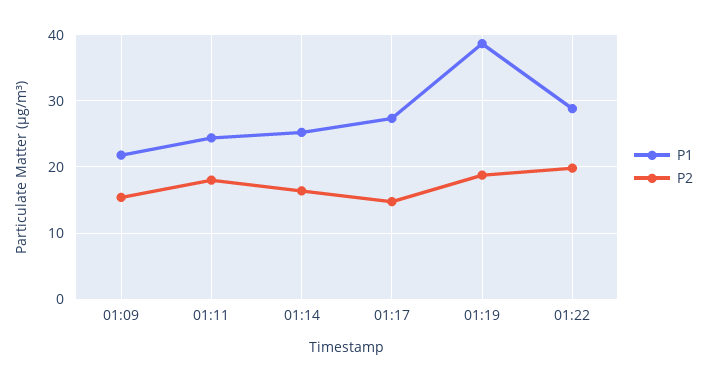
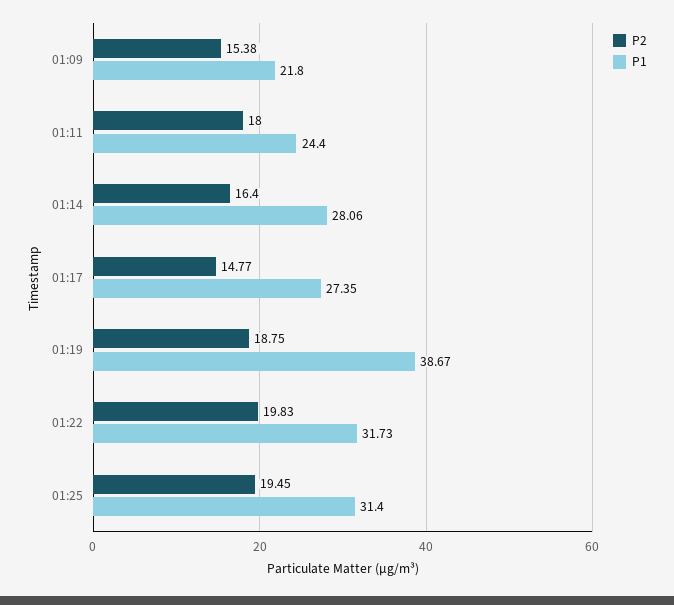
P1, 01:14: 25 -> 28.06
P1, 01:22: 29 -> 31.73
P2, 01:25: none -> 19.45
P1, 01:25: none -> 31.4

